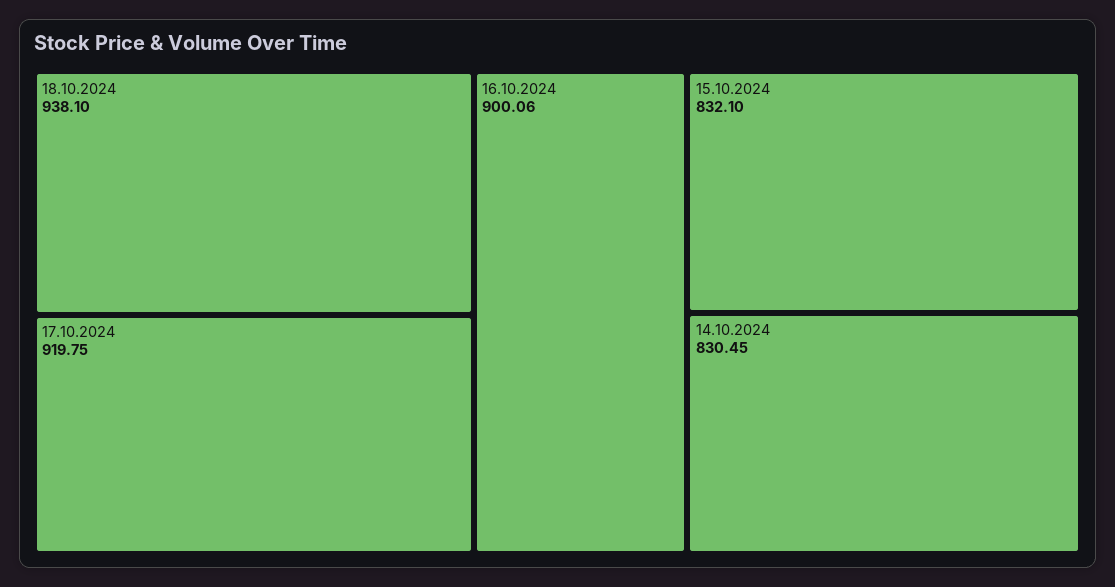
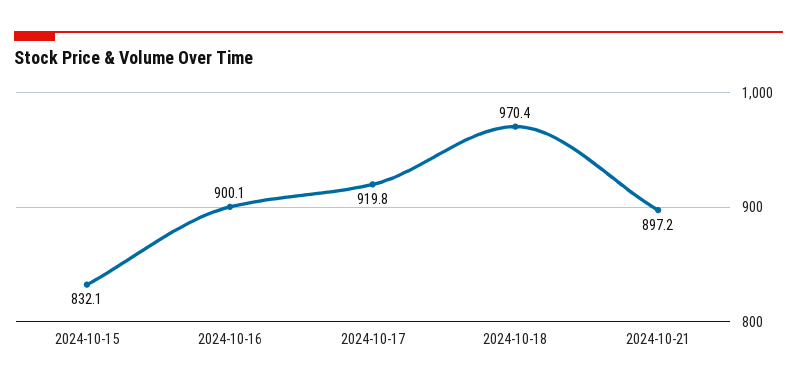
18.10.2024: 938.1 -> 970.4
14.10.2024: 830.45 -> none
2024-10-21: none -> 897.2

